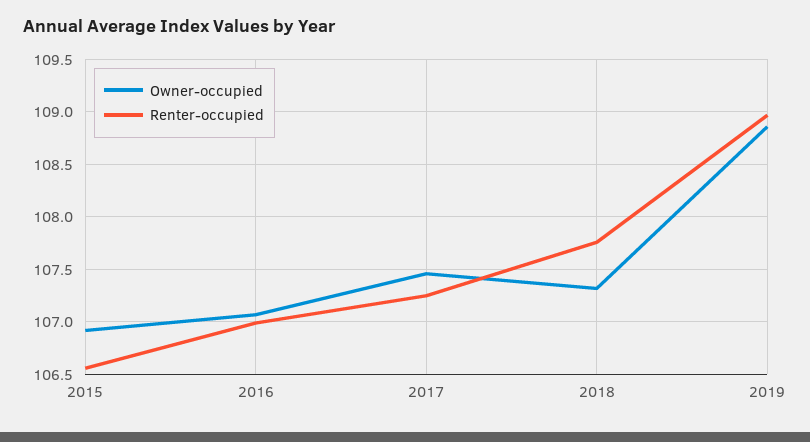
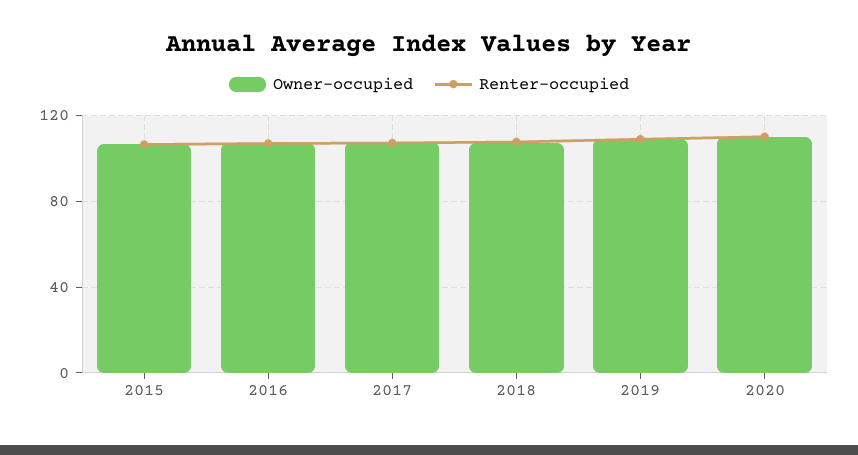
Owner-occupied, 2020: none -> 110
Renter-occupied, 2020: none -> 110

